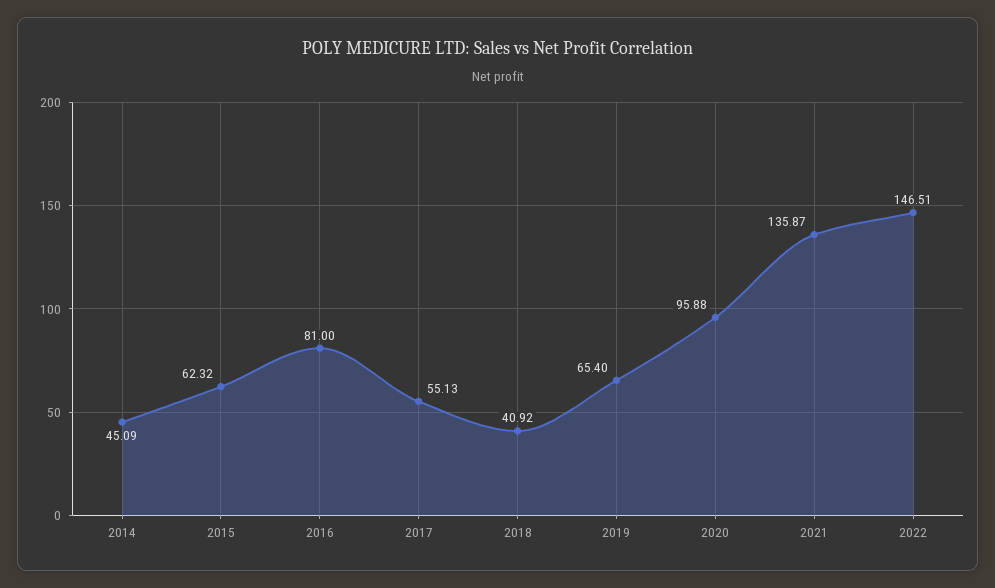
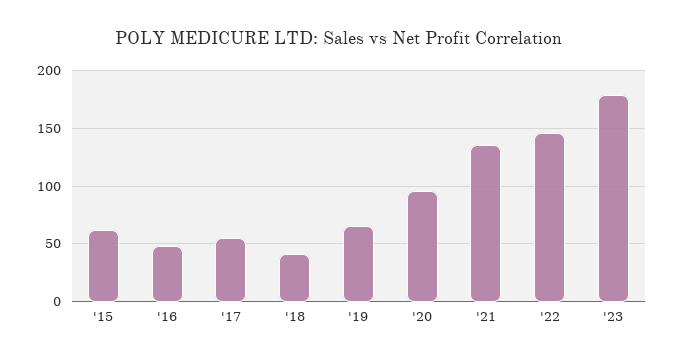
2014: 45.09 -> none
2016: 81 -> 50
'23: none -> 180

